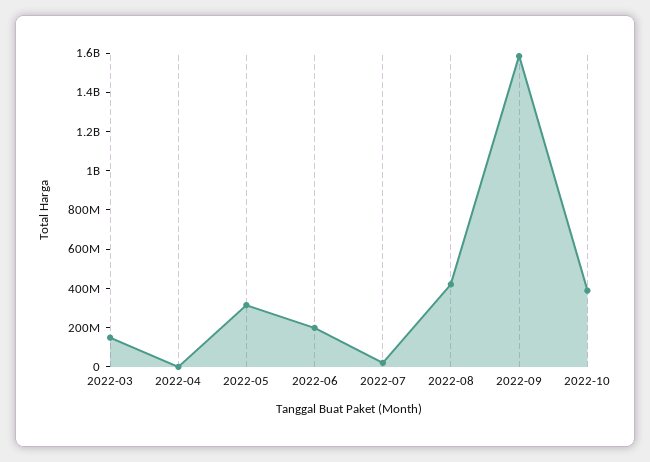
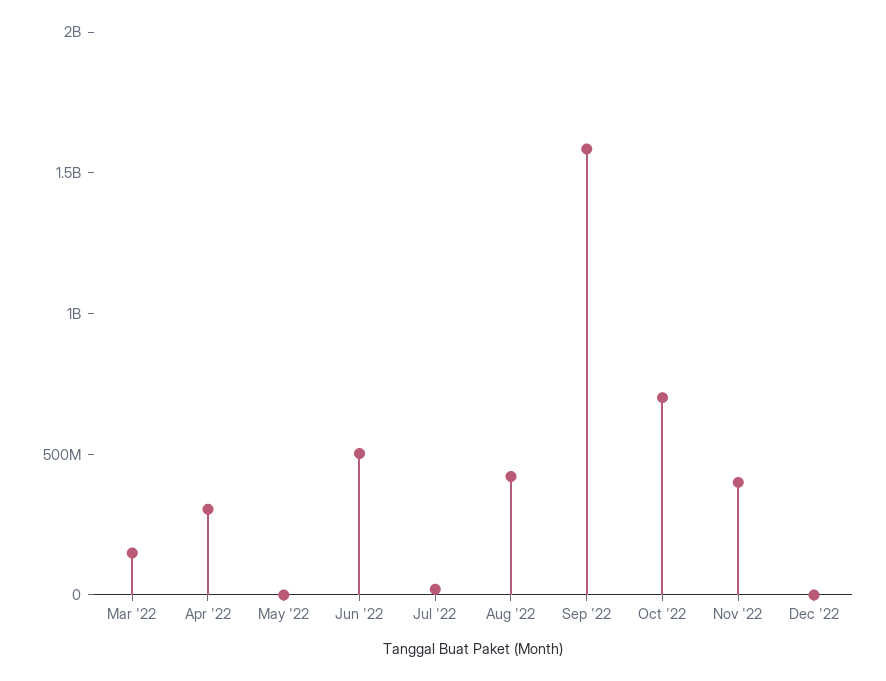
2022-04: 0 -> 300000000
2022-05: 300000000 -> 0
2022-06: 200000000 -> 500000000
2022-10: 400000000 -> 700000000
Nov '22: none -> 400000000
Dec '22: none -> 0

